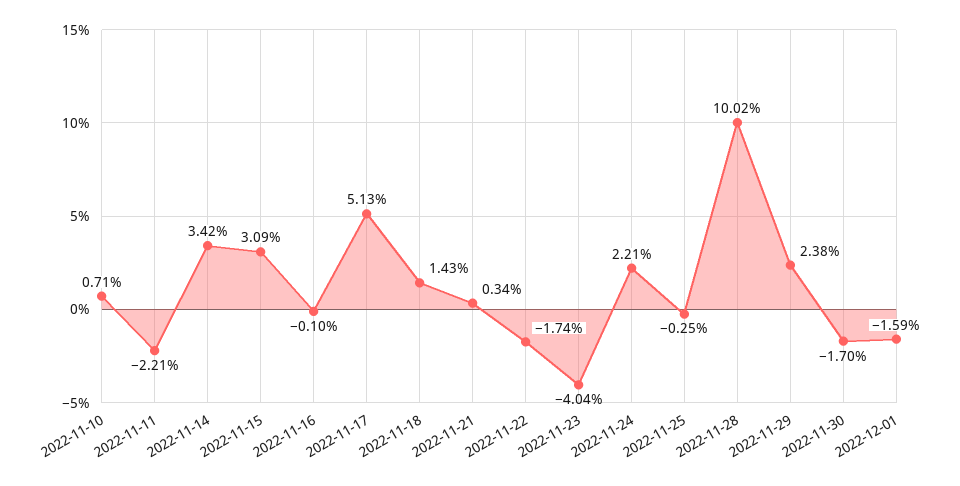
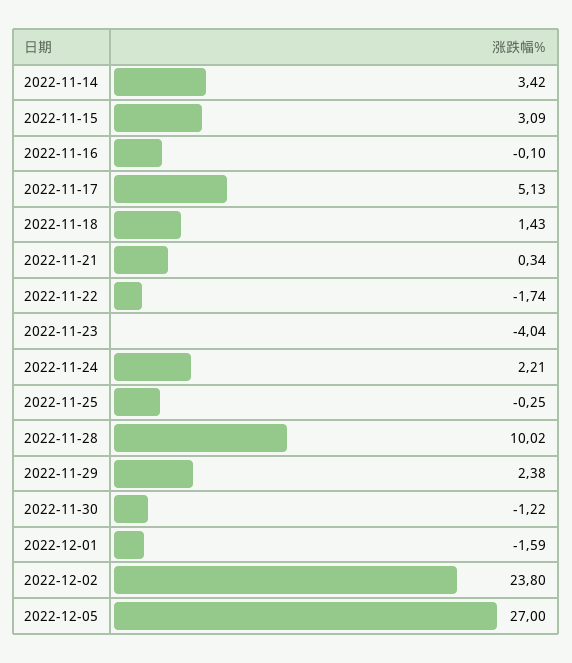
2022-11-10: 0.71 -> none
2022-11-11: -2.21 -> none
2022-11-30: -1.7 -> -1.22
2022-12-02: none -> 23.8
2022-12-05: none -> 27

